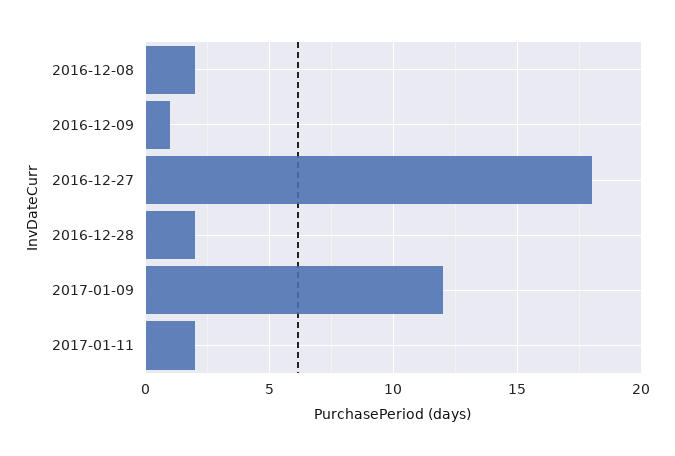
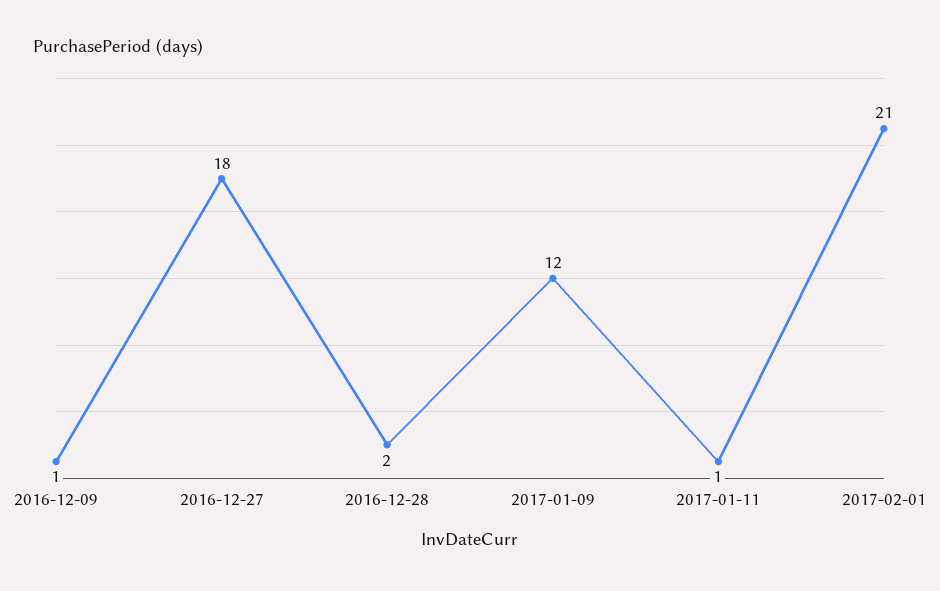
2016-12-08: 2 -> none
2017-01-11: 2 -> 1
2017-02-01: none -> 21

